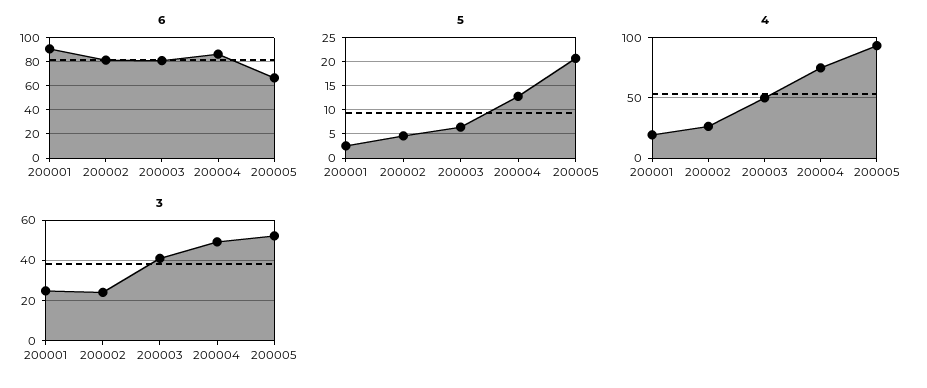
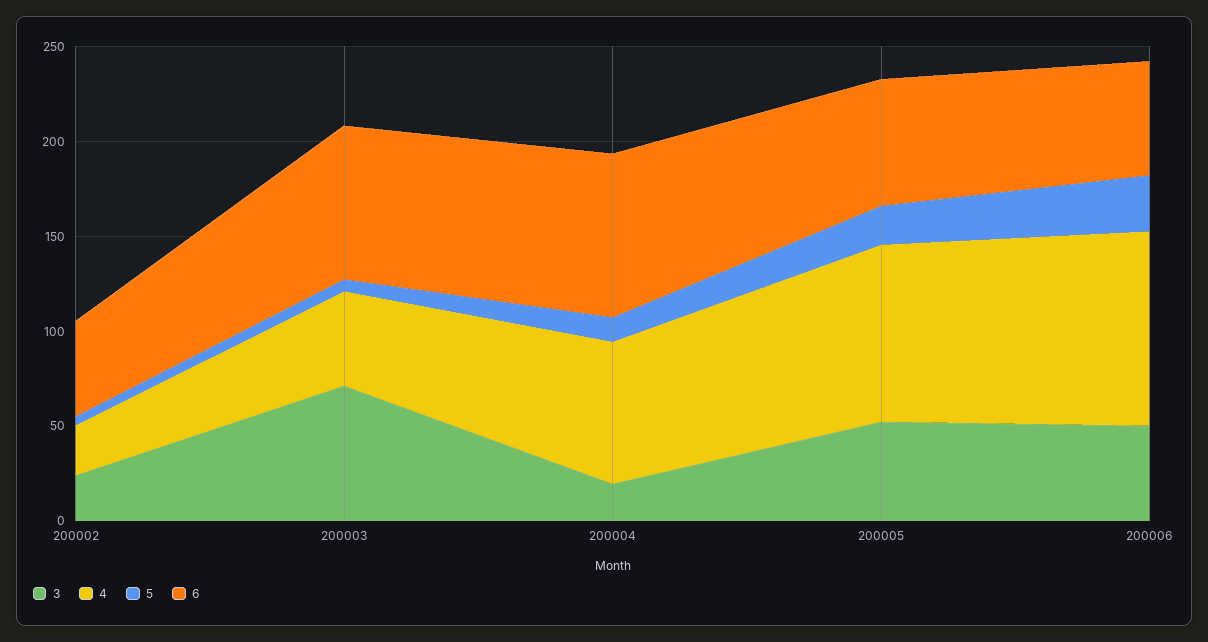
6, 200001: 90 -> none
6, 200002: 80 -> 50
5, 200001: 2.5 -> none
4, 200001: 20 -> none
3, 200001: 25 -> none
3, 200003: 40 -> 70
3, 200004: 50 -> 20
3, 200006: none -> 50
4, 200006: none -> 100
5, 200006: none -> 30
6, 200006: none -> 60

